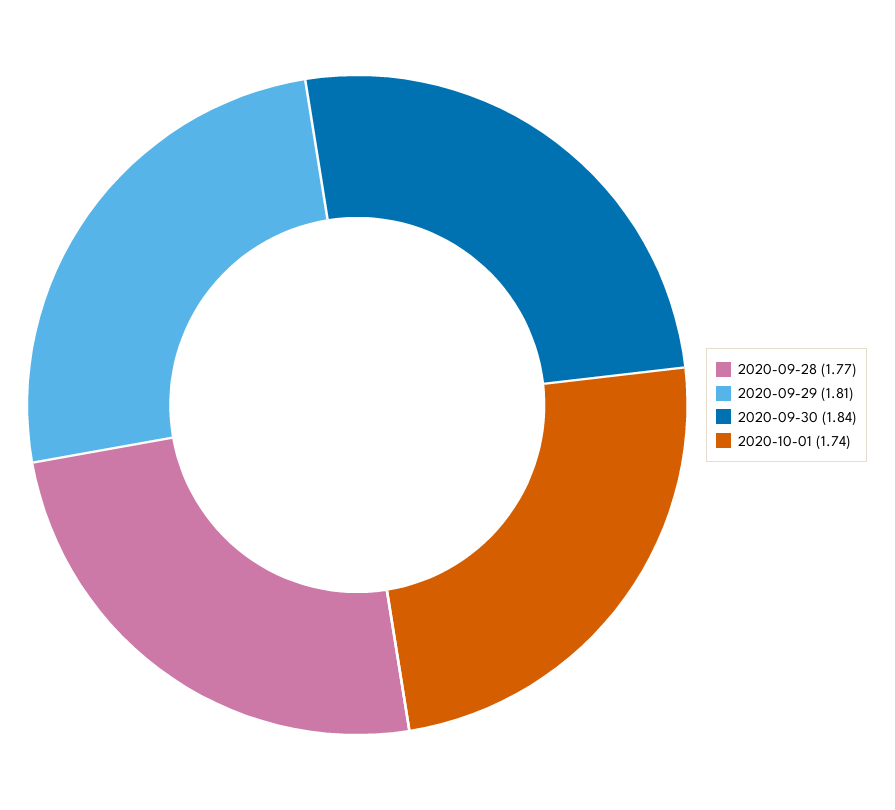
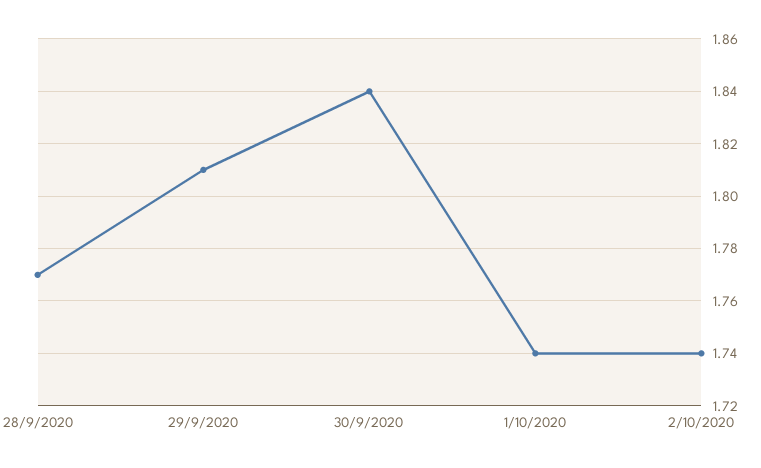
2/10/2020: none -> 1.74

